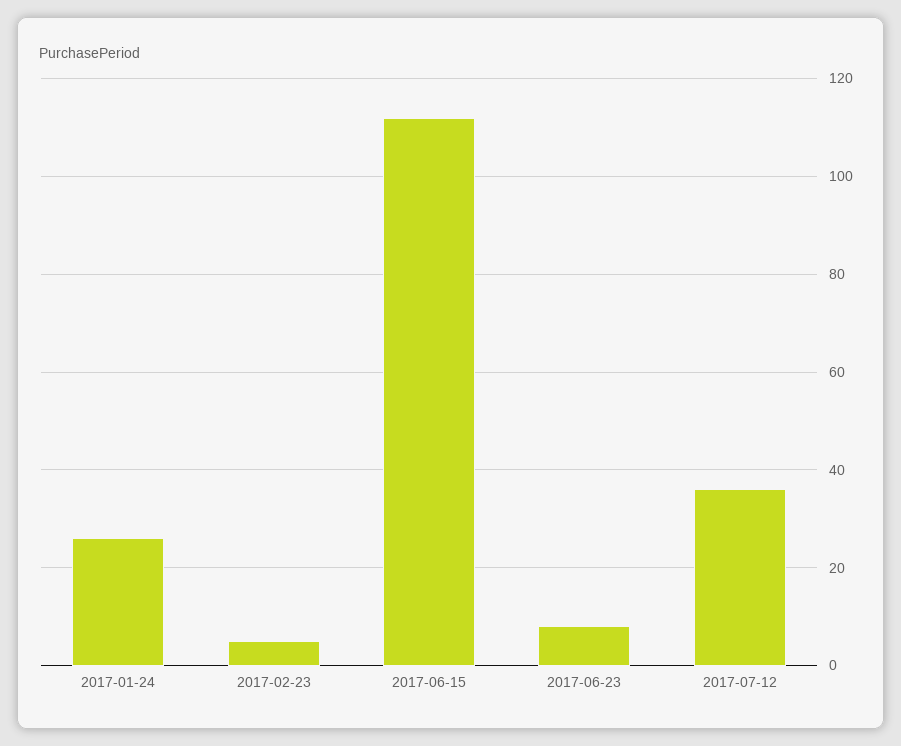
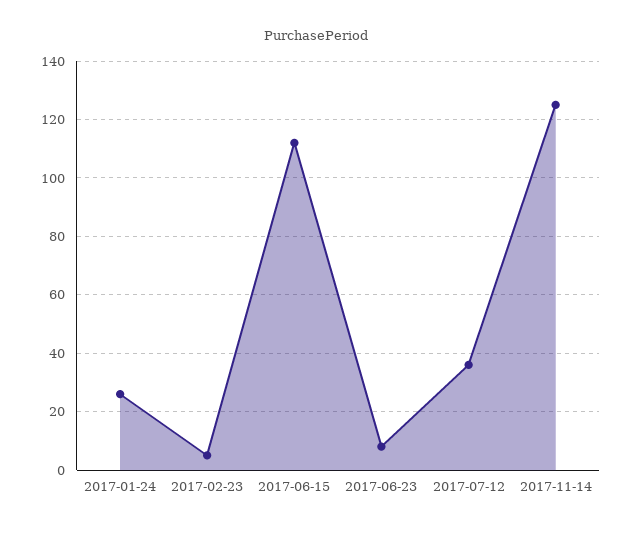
2017-11-14: none -> 125

